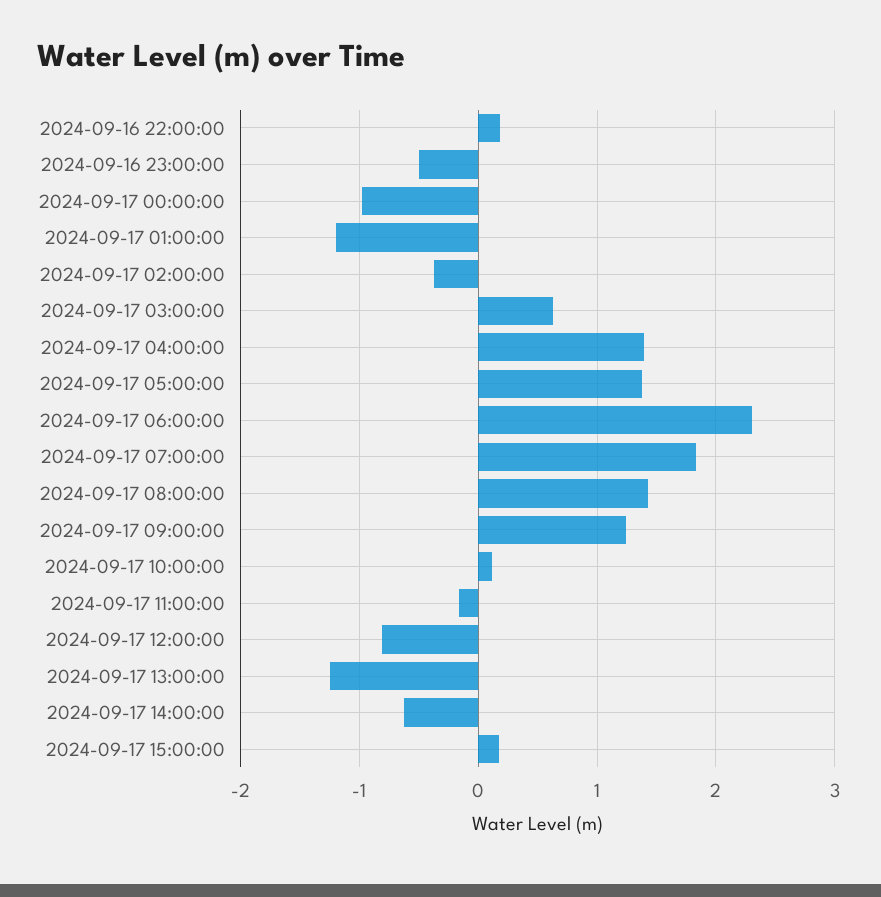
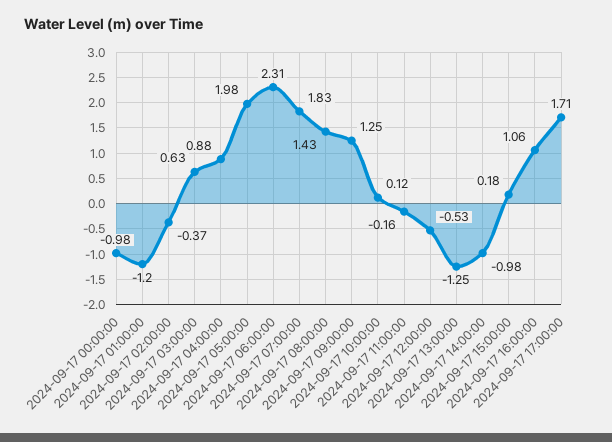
2024-09-16 22:00:00: 0.2 -> none
2024-09-16 23:00:00: -0.5 -> none
2024-09-17 04:00:00: 1.4 -> 0.88
2024-09-17 05:00:00: 1.4 -> 1.98
2024-09-17 12:00:00: -0.8 -> -0.53
2024-09-17 14:00:00: -0.6 -> -0.98
2024-09-17 16:00:00: none -> 1.06
2024-09-17 17:00:00: none -> 1.71

